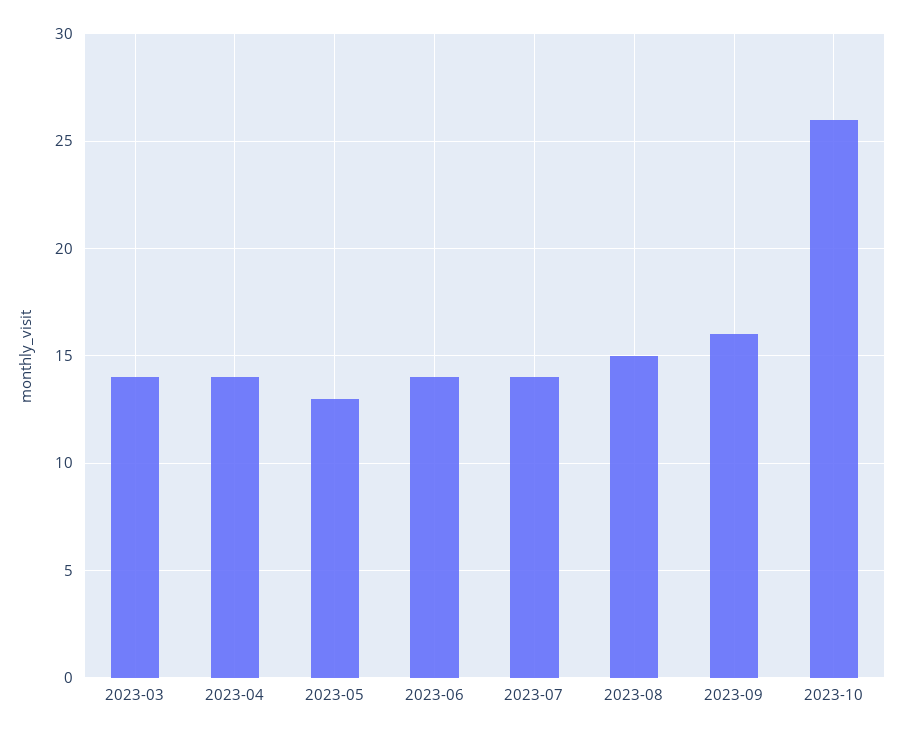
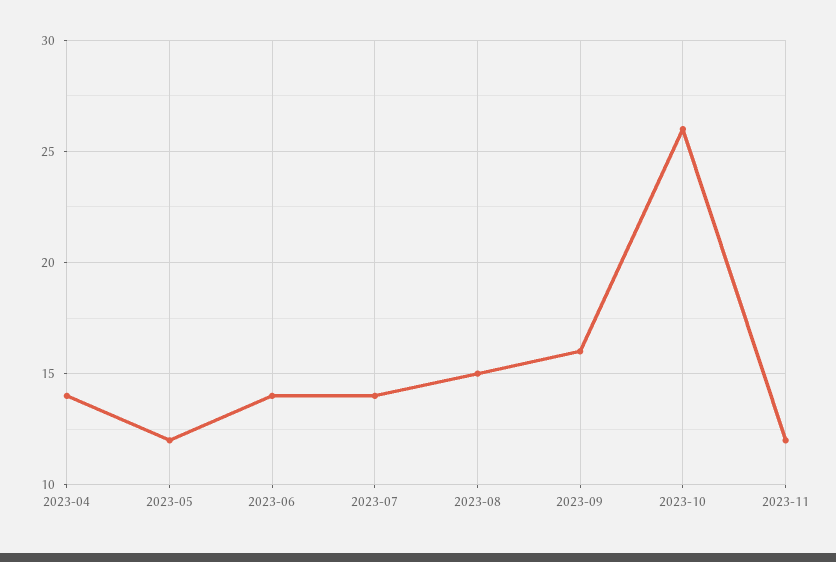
2023-03: 14 -> none
2023-05: 13 -> 12
2023-11: none -> 12

